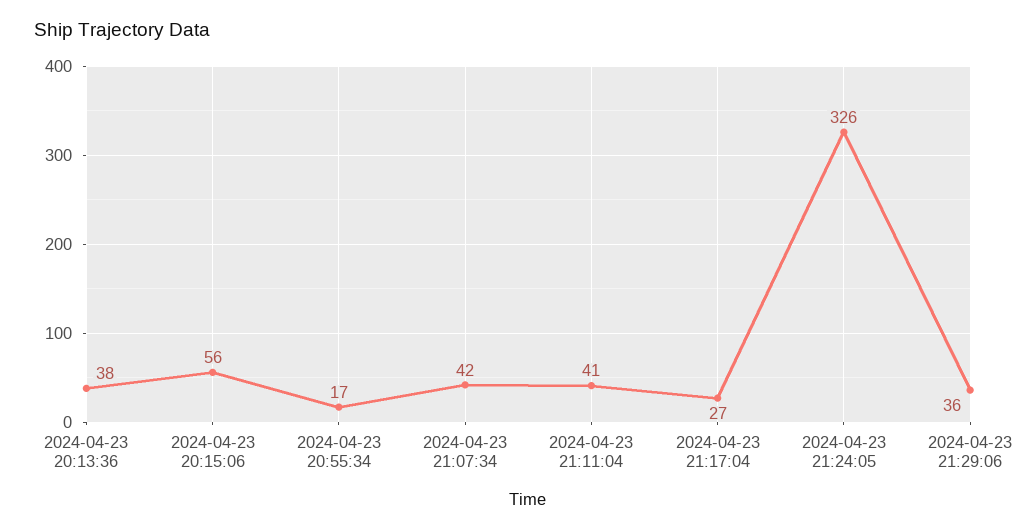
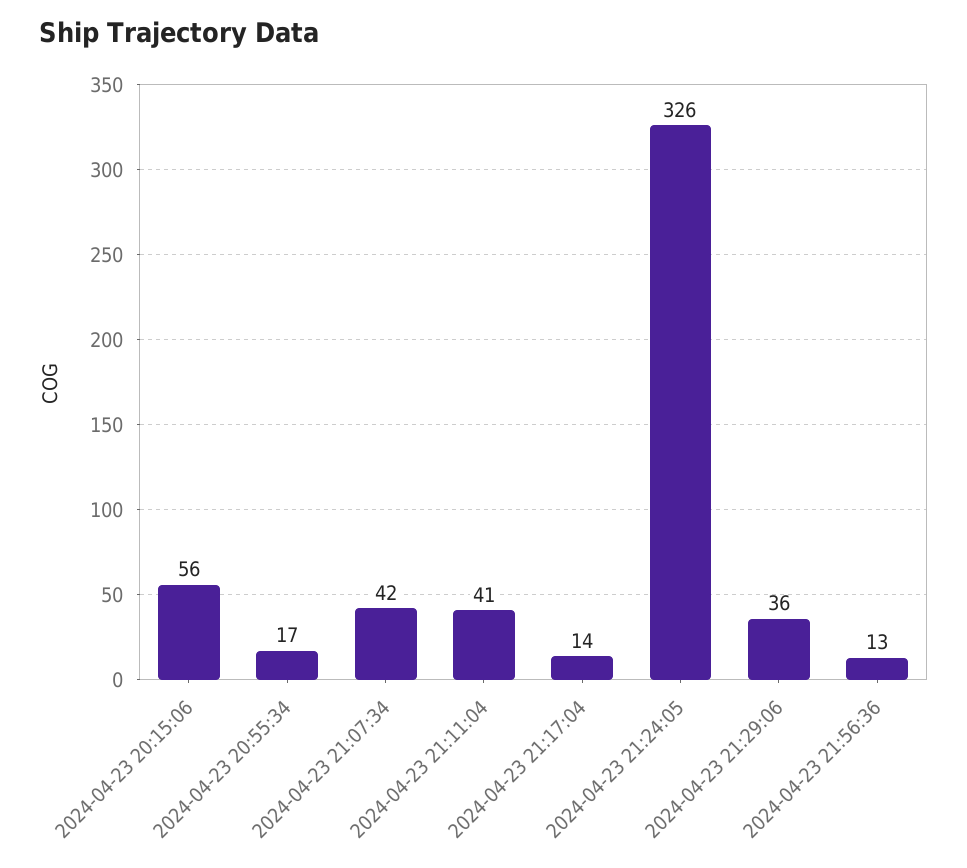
2024-04-23 20:13:36: 38 -> none
2024-04-23 21:17:04: 27 -> 14
2024-04-23 21:56:36: none -> 13

